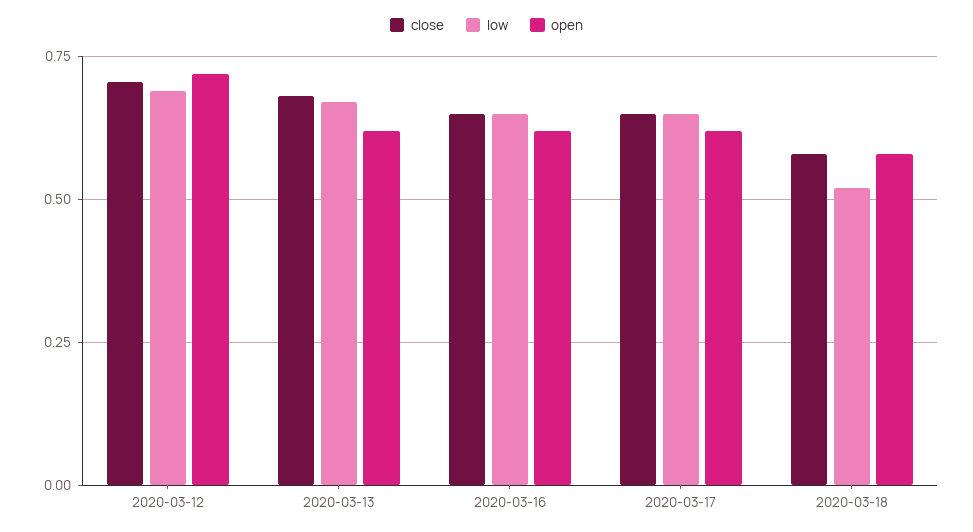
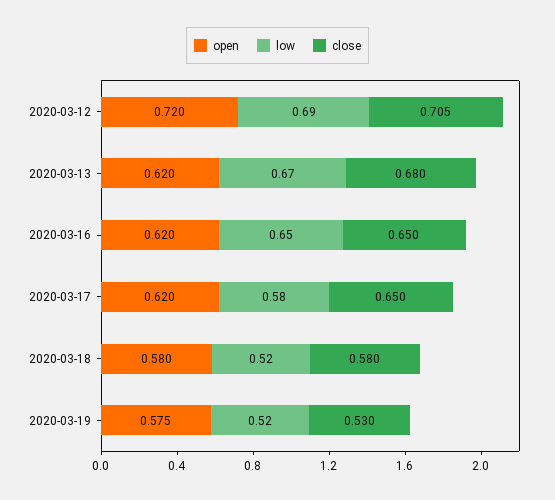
low, 2020-03-17: 0.65 -> 0.58
open, 2020-03-19: none -> 0.575
low, 2020-03-19: none -> 0.52
close, 2020-03-19: none -> 0.53

